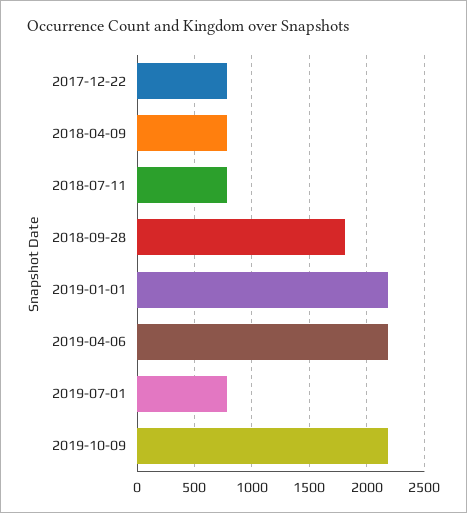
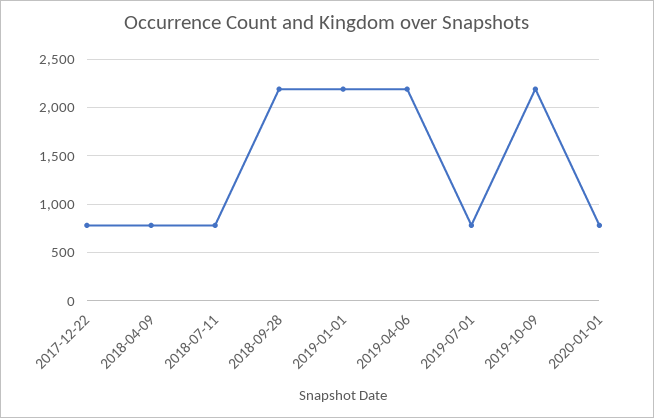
2018-09-28: 1800 -> 2200
2020-01-01: none -> 800

